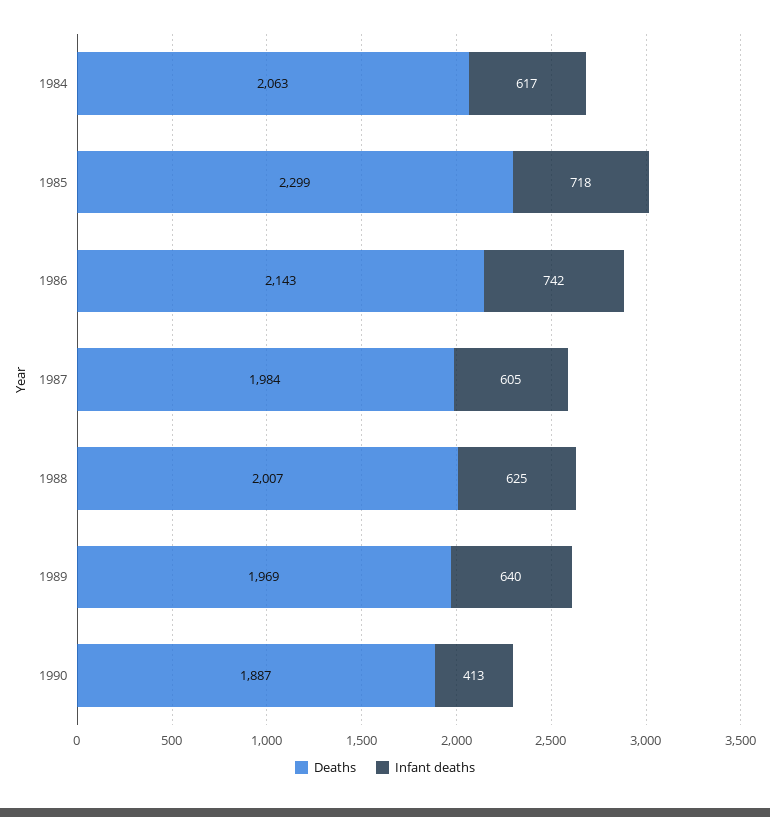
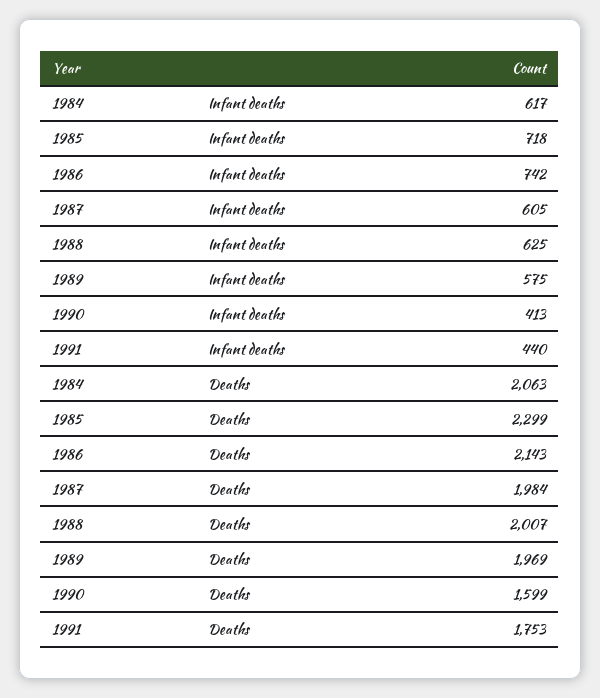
Infant deaths, 1989: 640 -> 575
Deaths, 1990: 1887 -> 1599
Infant deaths, 1991: none -> 440
Deaths, 1991: none -> 1753

